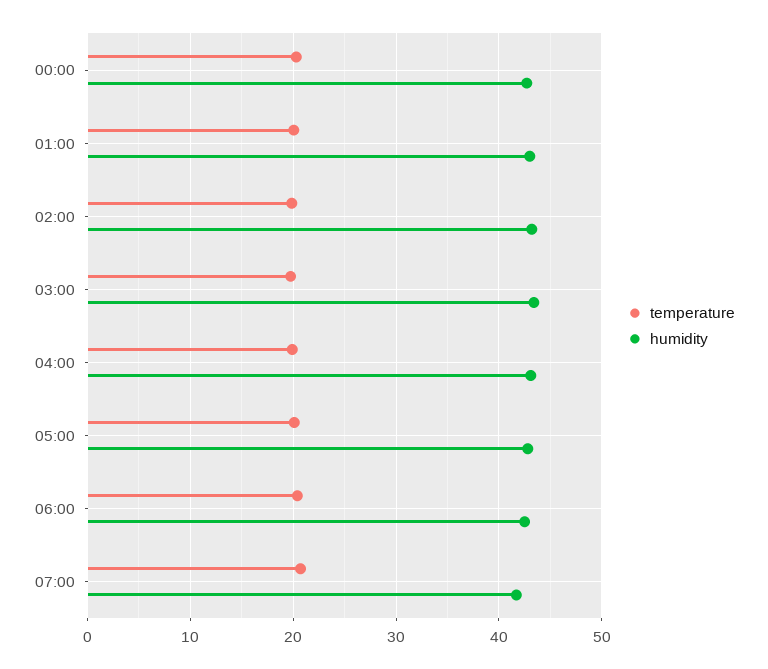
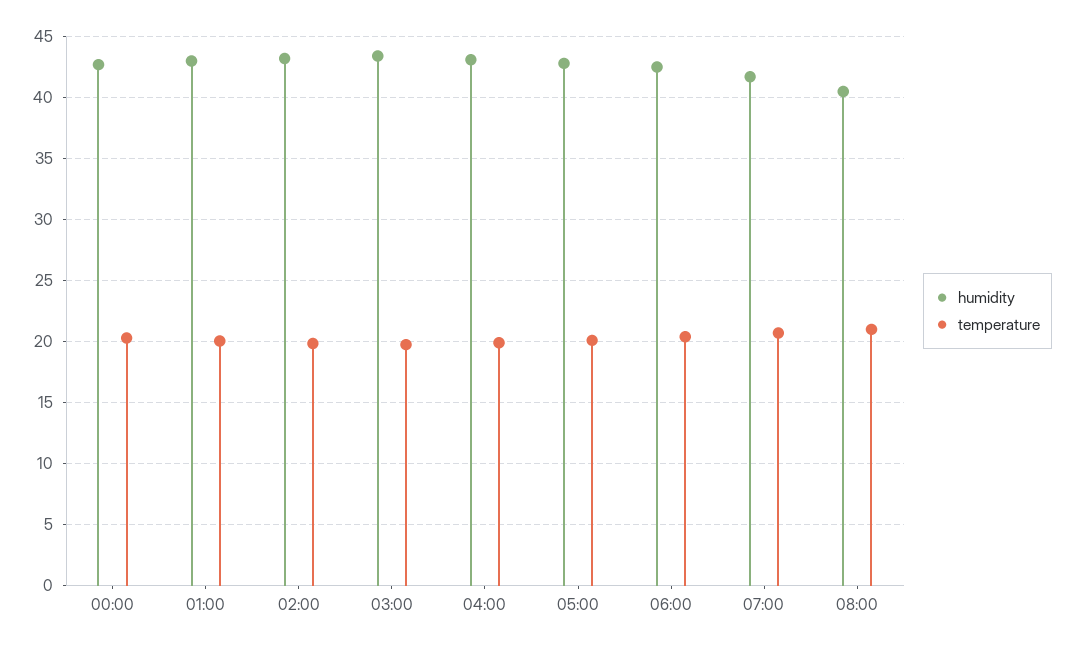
humidity, 08:00: none -> 40.5
temperature, 08:00: none -> 21

